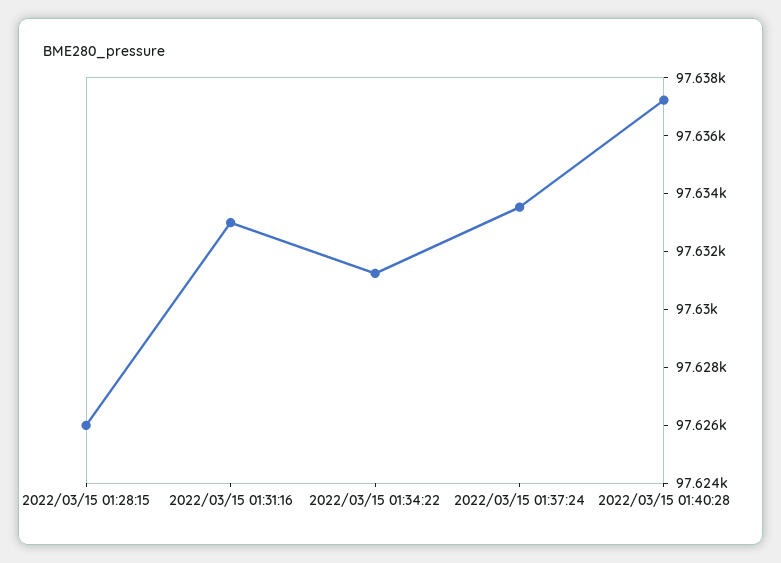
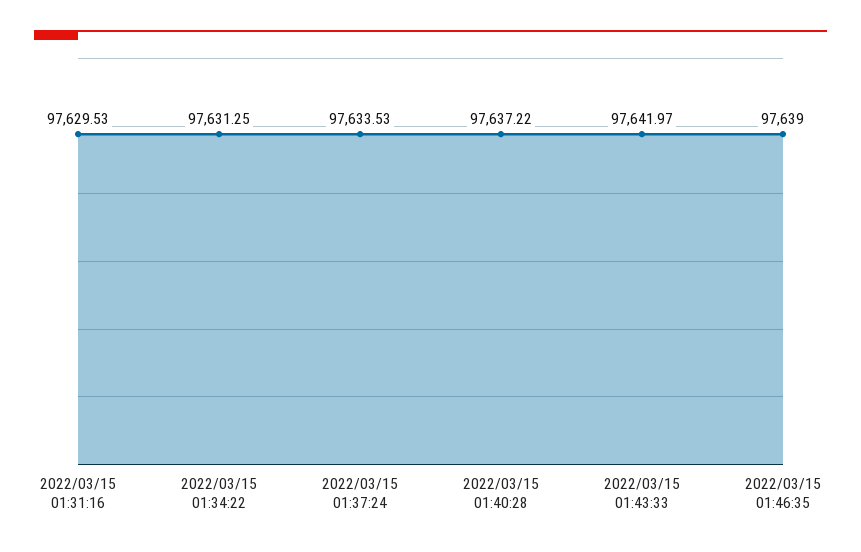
2022/03/15 01:28:15: 97626 -> none
2022/03/15 01:31:16: 97633 -> 97629.53
2022/03/15 01:43:33: none -> 97641.97
2022/03/15 01:46:35: none -> 97639

